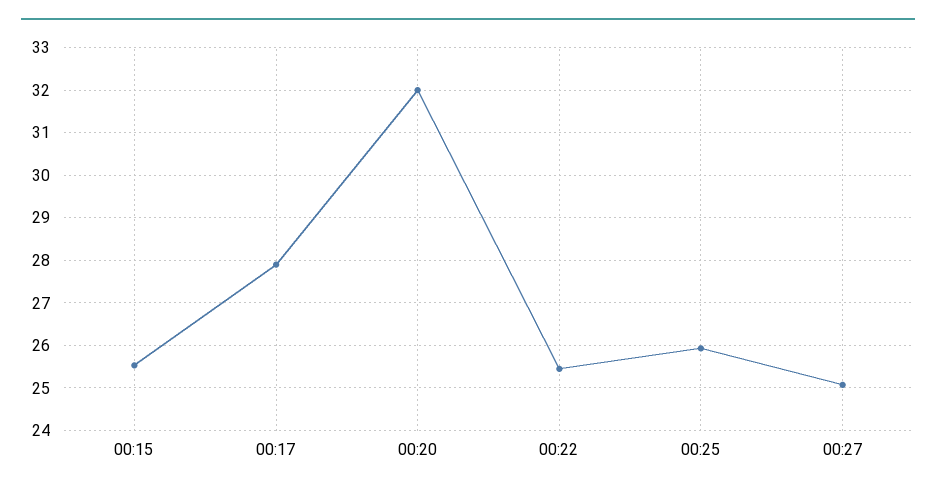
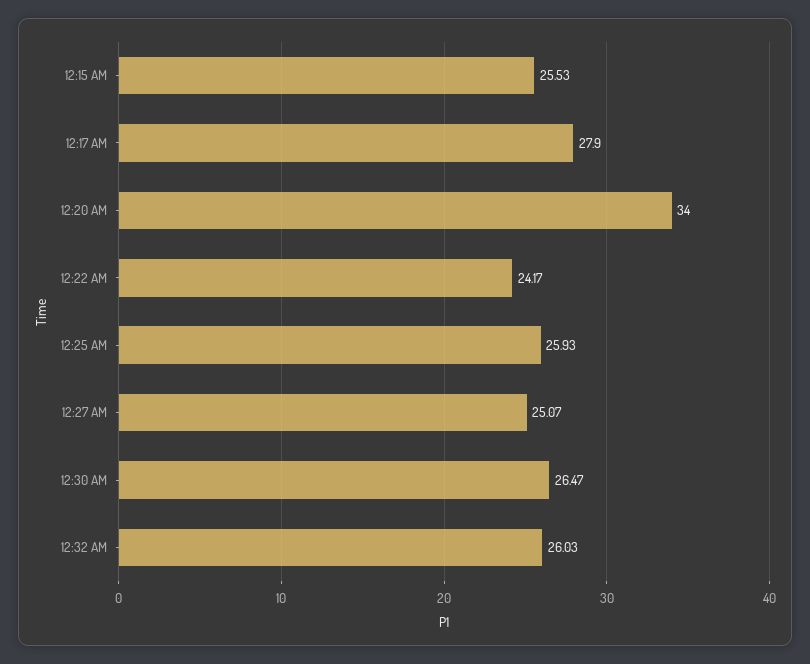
00:20: 32 -> 34
00:22: 25.4 -> 24.17
12:30 AM: none -> 26.47
12:32 AM: none -> 26.03

